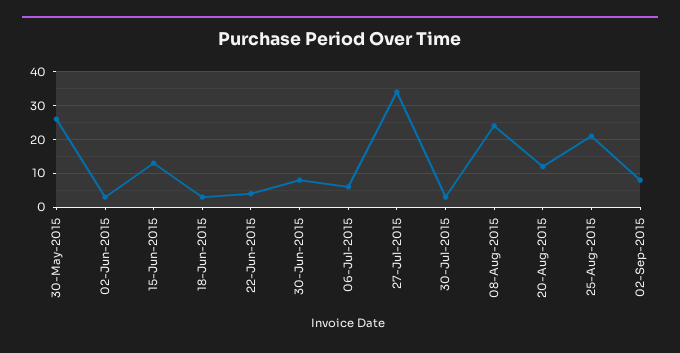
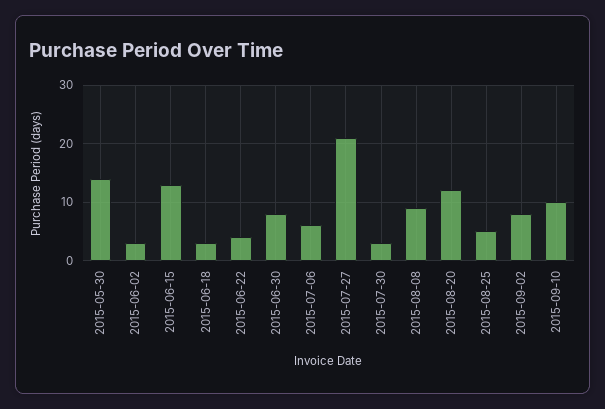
30-May-2015: 25 -> 15
27-Jul-2015: 35 -> 20
08-Aug-2015: 25 -> 10
25-Aug-2015: 20 -> 5
2015-09-10: none -> 10

